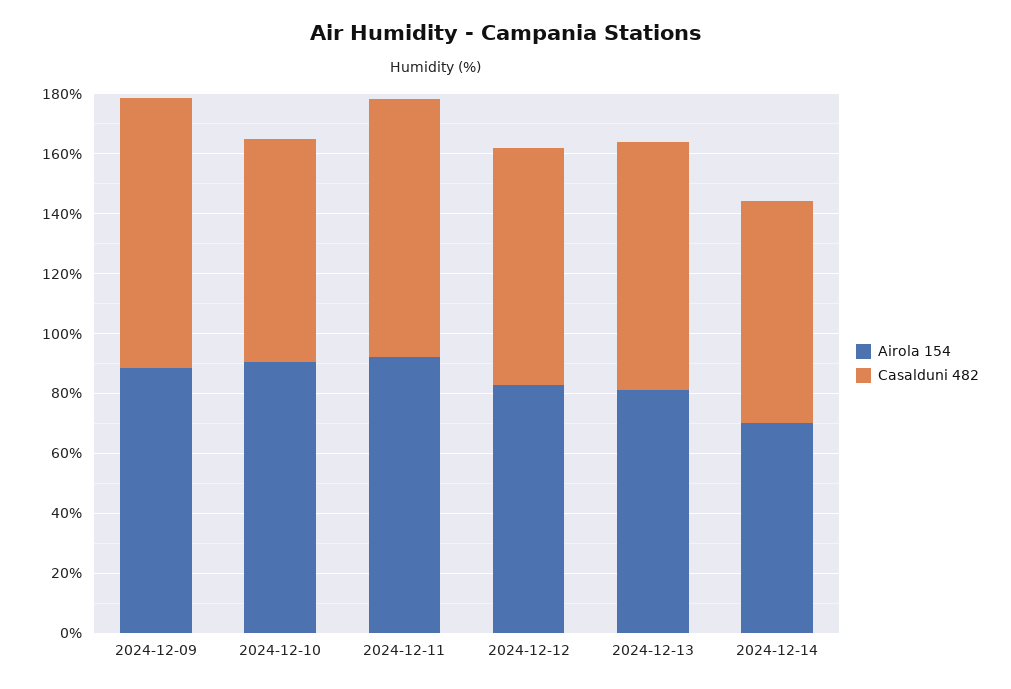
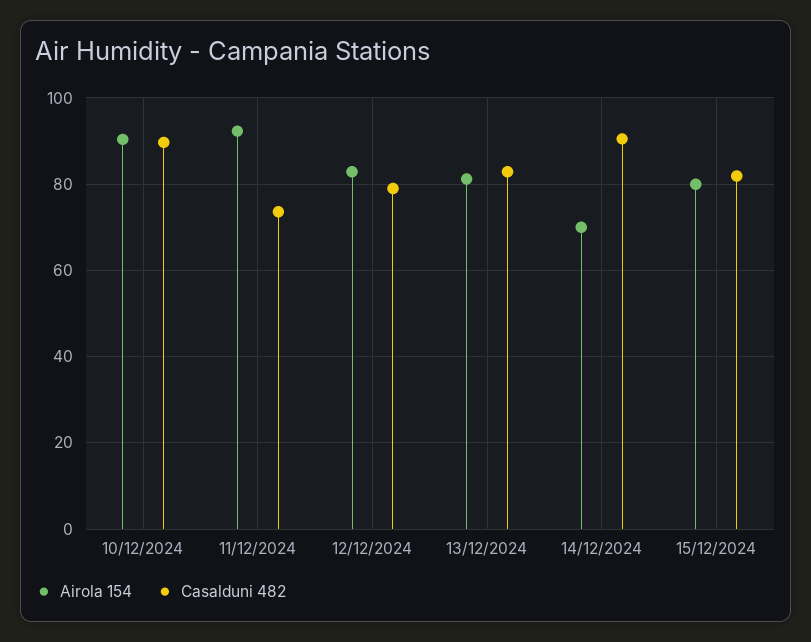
Airola 154, 2024-12-09: 90 -> none
Casalduni 482, 2024-12-09: 90 -> none
Casalduni 482, 2024-12-10: 75 -> 90
Casalduni 482, 2024-12-11: 85 -> 74
Casalduni 482, 2024-12-14: 75 -> 90
Airola 154, 15/12/2024: none -> 80
Casalduni 482, 15/12/2024: none -> 82

